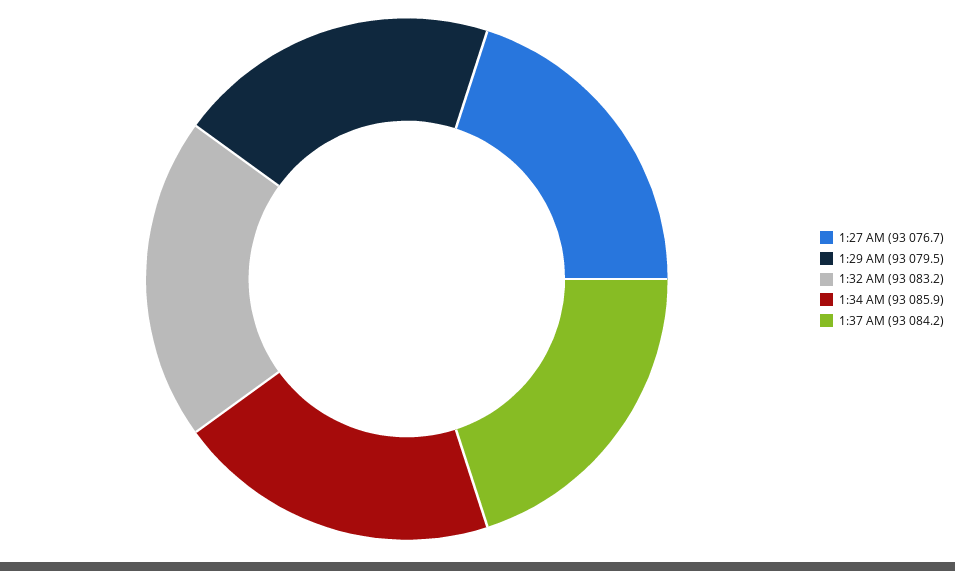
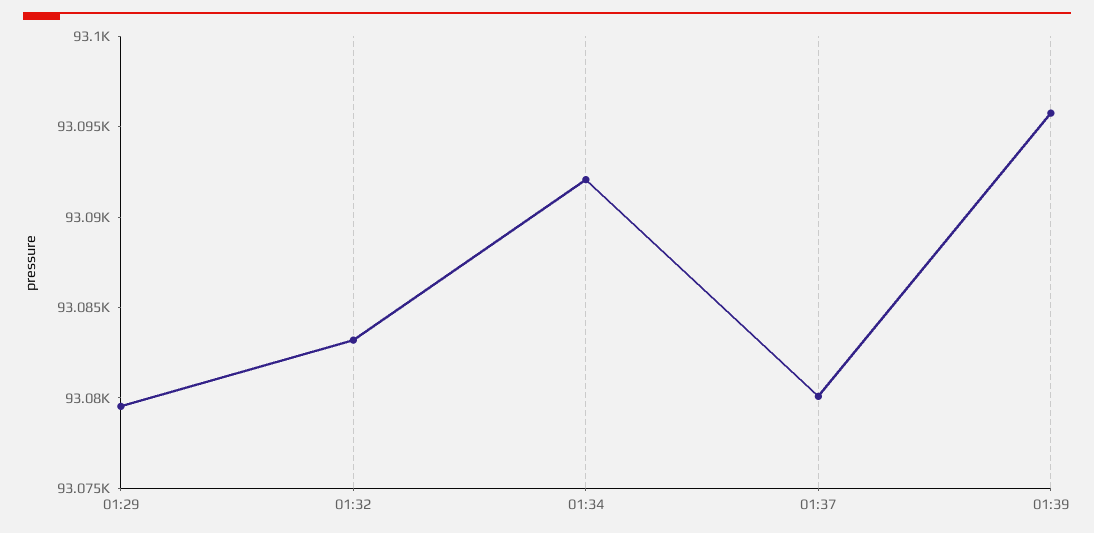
1:27 AM: 93076.7 -> none
1:34 AM: 93085.9 -> 93092
1:37 AM: 93084.2 -> 93080
01:39: none -> 93096

